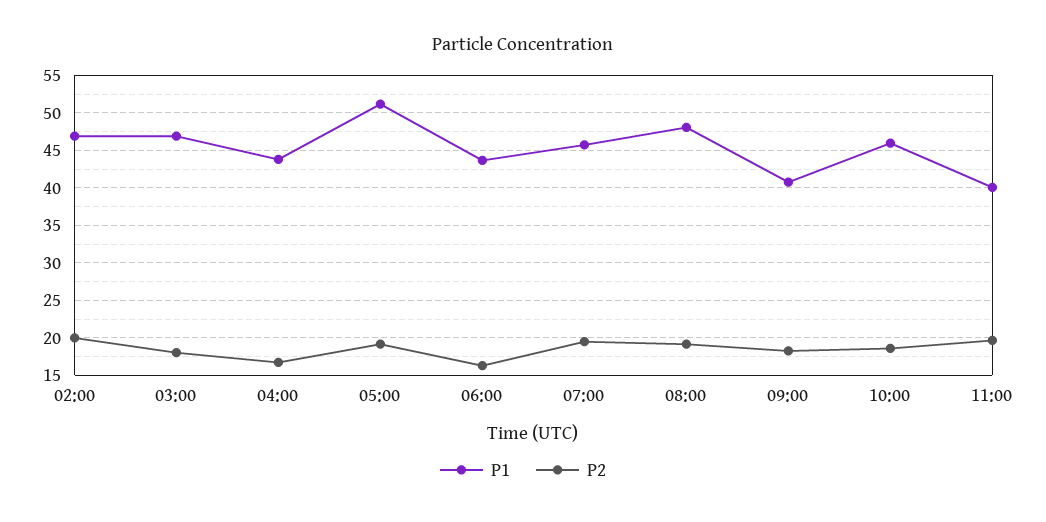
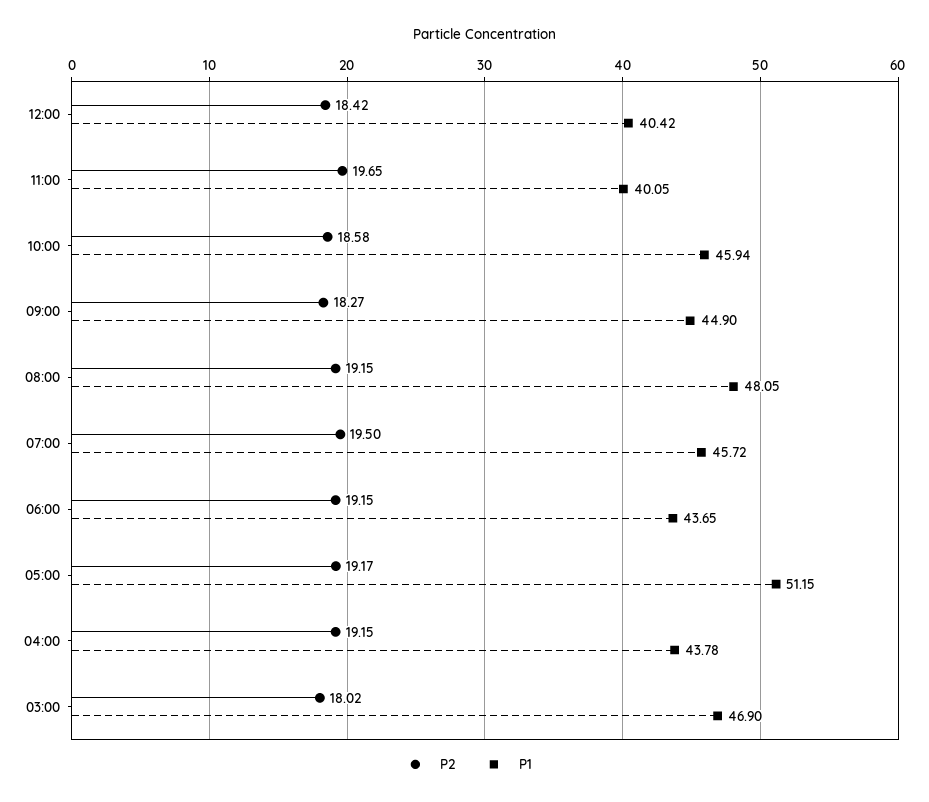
P1, 02:00: 47 -> none
P2, 02:00: 20 -> none
P2, 04:00: 17 -> 19.15
P2, 06:00: 16 -> 19.15
P1, 09:00: 41 -> 44.9
P2, 12:00: none -> 18.42
P1, 12:00: none -> 40.42

